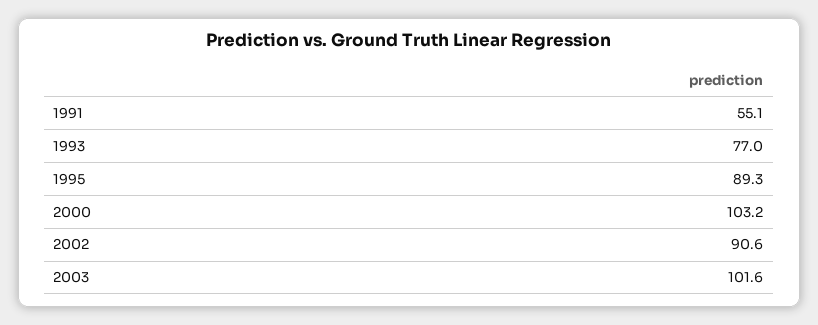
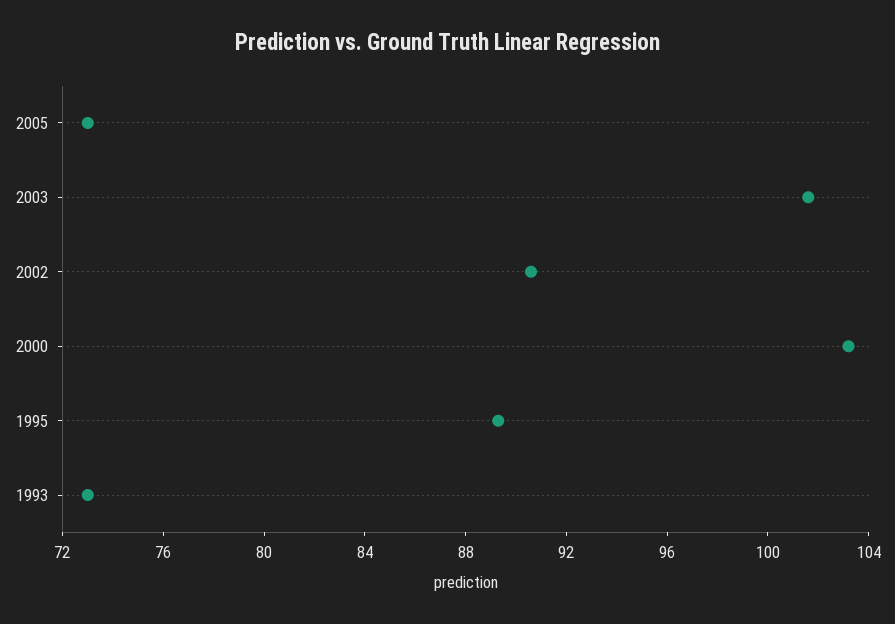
1991: 55.1 -> none
1993: 77 -> 73
2005: none -> 73

